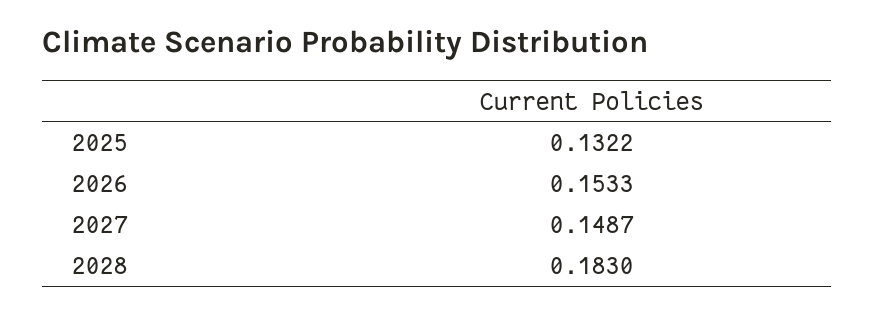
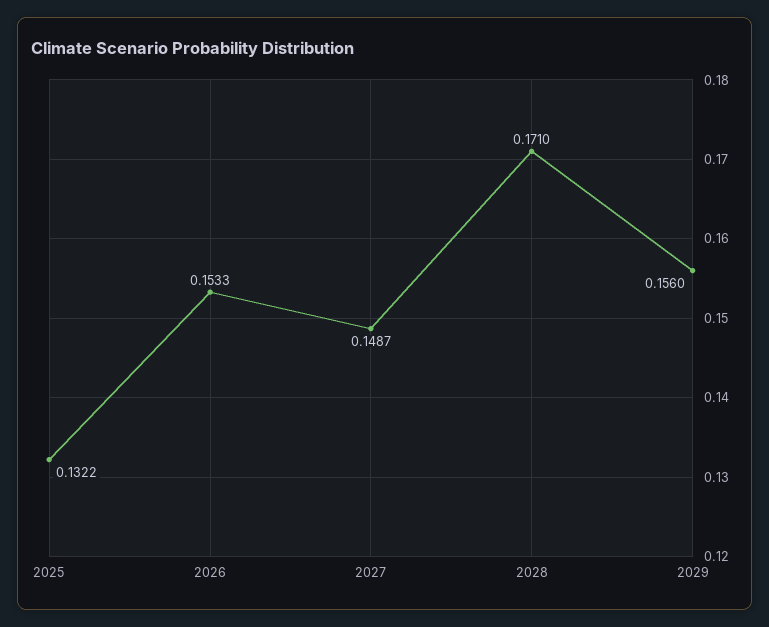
2028: 0.183 -> 0.171
2029: none -> 0.156

